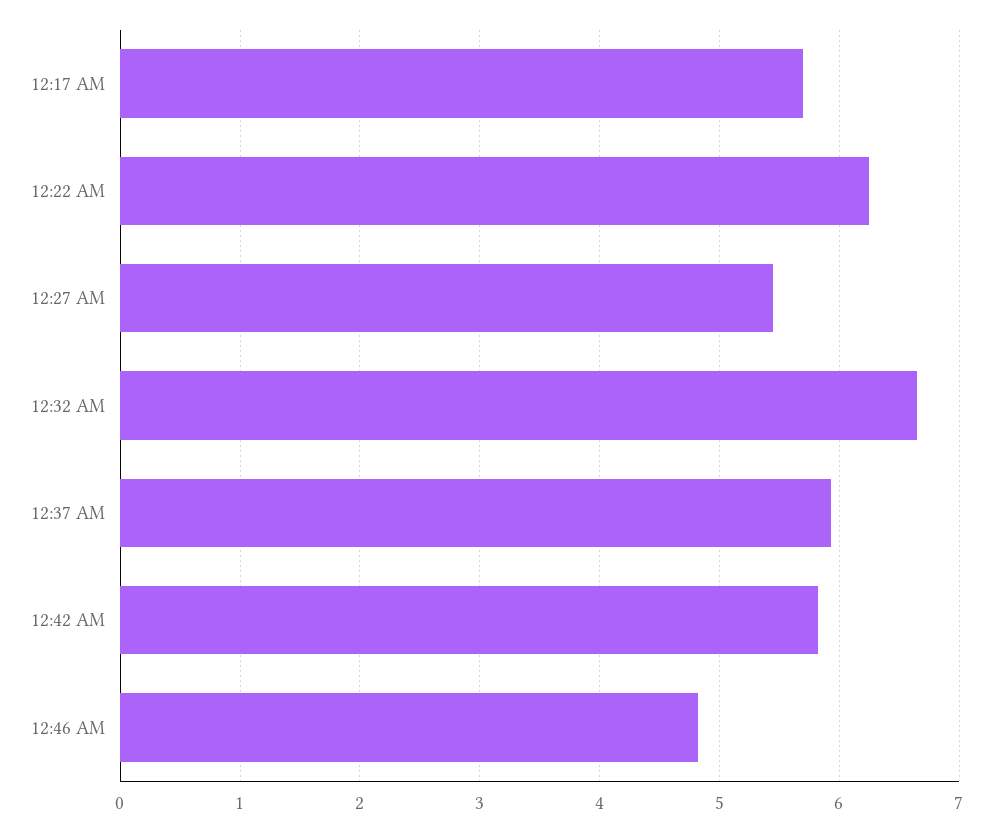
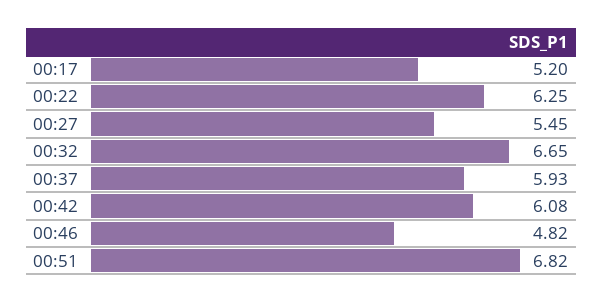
12:17 AM: 5.7 -> 5.2
12:42 AM: 5.8 -> 6.08
00:51: none -> 6.82

